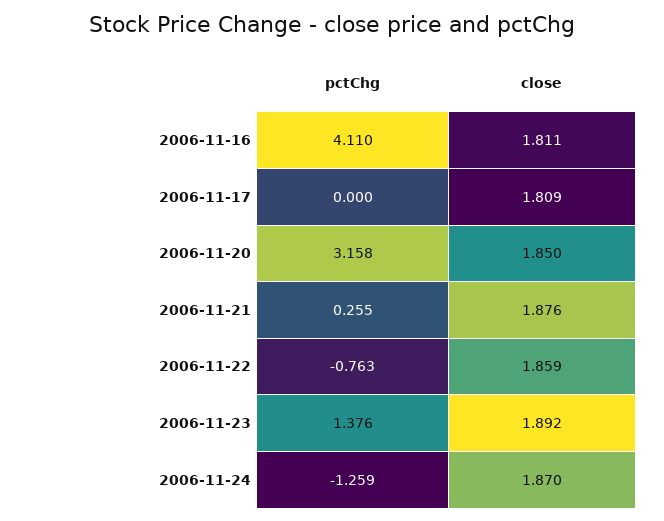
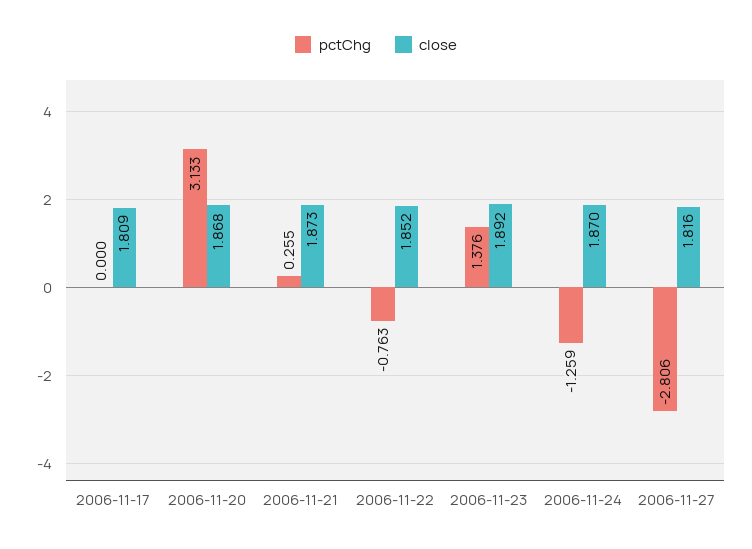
pctChg, 2006-11-16: 4.11 -> none
close, 2006-11-16: 1.811 -> none
pctChg, 2006-11-20: 3.158 -> 3.133
close, 2006-11-20: 1.85 -> 1.868
close, 2006-11-21: 1.876 -> 1.873
close, 2006-11-22: 1.859 -> 1.852
pctChg, 2006-11-27: none -> -2.806
close, 2006-11-27: none -> 1.816

